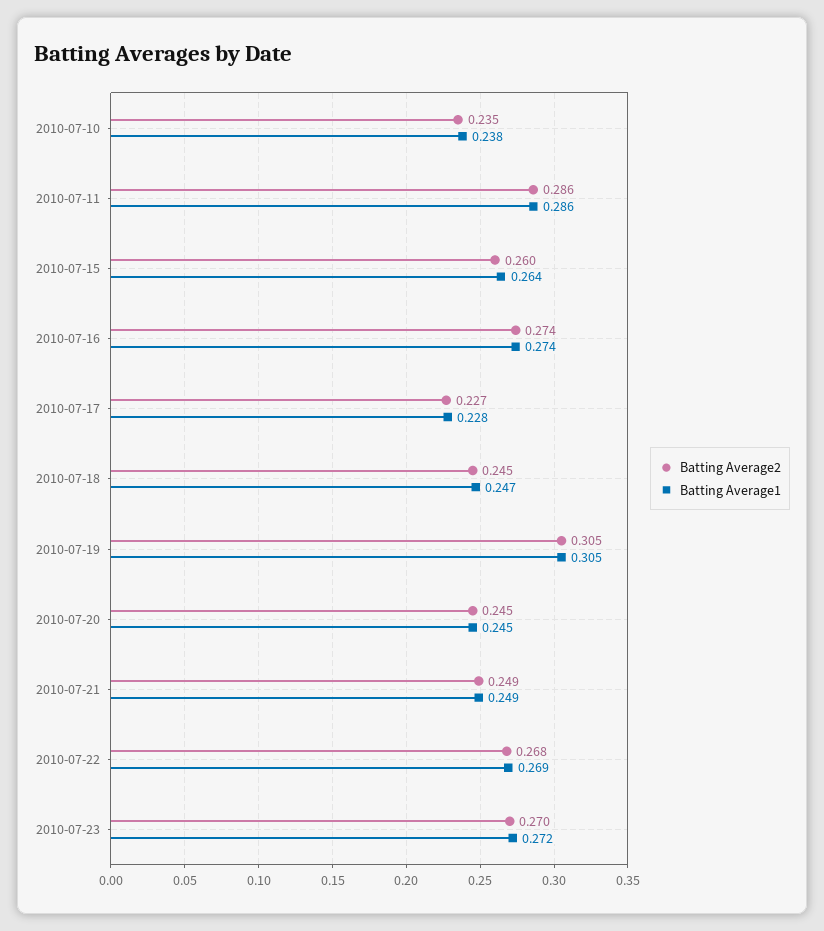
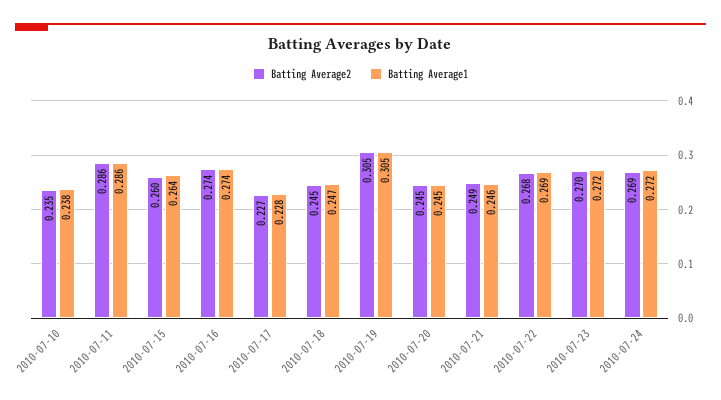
Batting Average1, 2010-07-21: 0.249 -> 0.246
Batting Average2, 2010-07-24: none -> 0.269
Batting Average1, 2010-07-24: none -> 0.272

